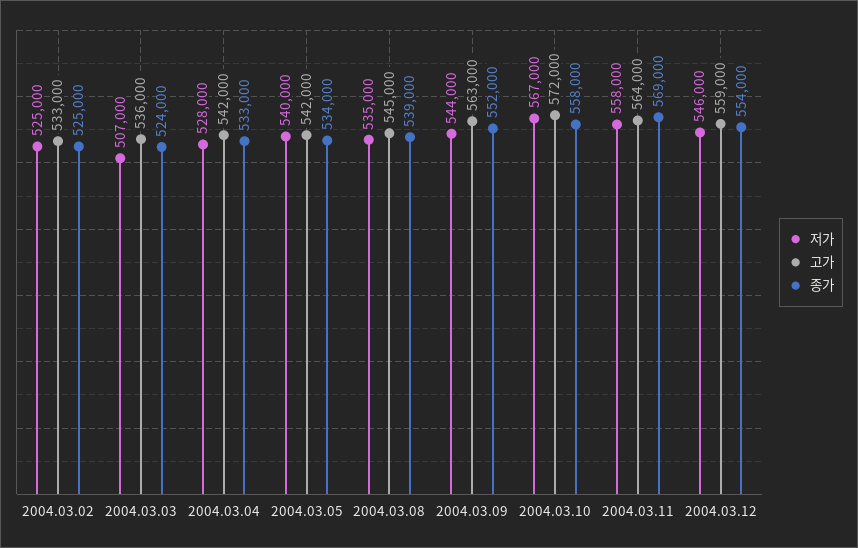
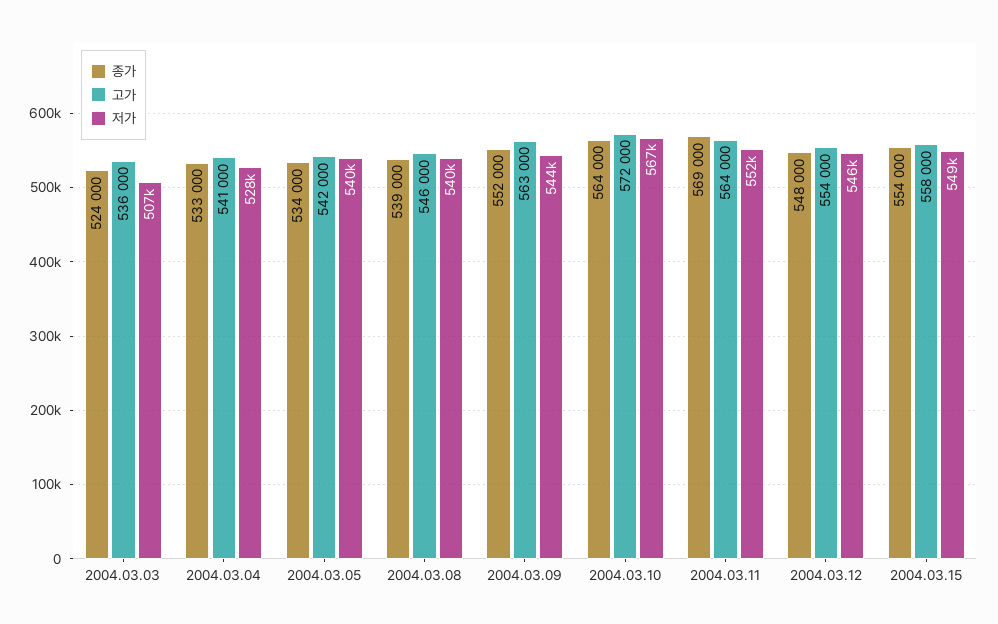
저가, 2004.03.02: 525000 -> none
고가, 2004.03.02: 533000 -> none
종가, 2004.03.02: 525000 -> none
고가, 2004.03.04: 542000 -> 541000
저가, 2004.03.08: 535000 -> 540000
고가, 2004.03.08: 545000 -> 546000
종가, 2004.03.10: 558000 -> 564000
저가, 2004.03.11: 558000 -> 552000
고가, 2004.03.12: 559000 -> 554000
종가, 2004.03.12: 554000 -> 548000
종가, 2004.03.15: none -> 554000
고가, 2004.03.15: none -> 558000
저가, 2004.03.15: none -> 549000

